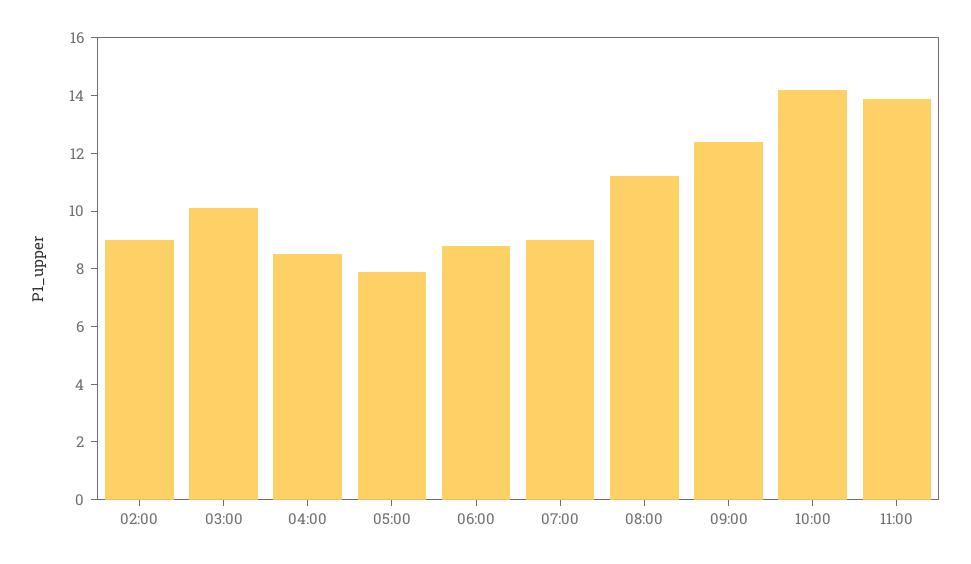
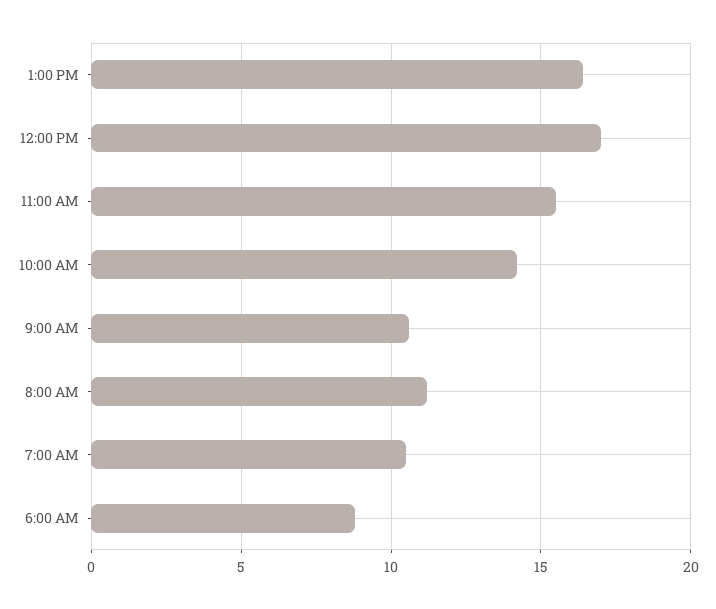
02:00: 9 -> none
03:00: 10 -> none
04:00: 8.5 -> none
05:00: 8 -> none
07:00: 9 -> 10.5
09:00: 12.5 -> 10.5
11:00: 14 -> 15.5
1:00 PM: none -> 16.5
12:00 PM: none -> 17

